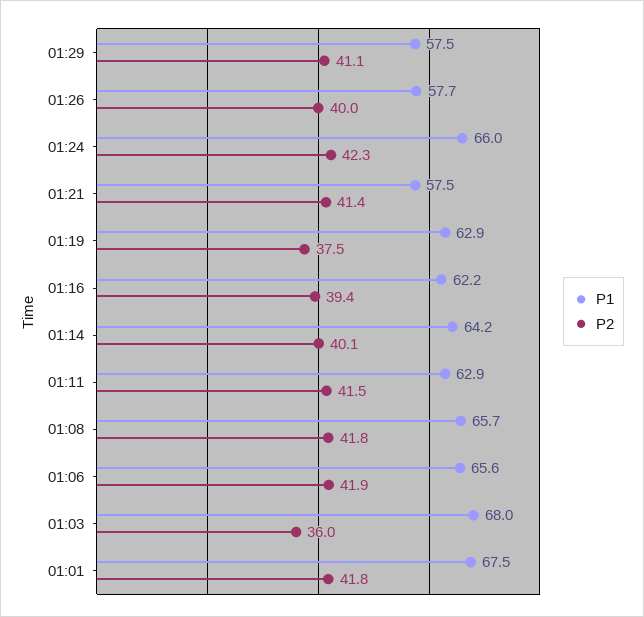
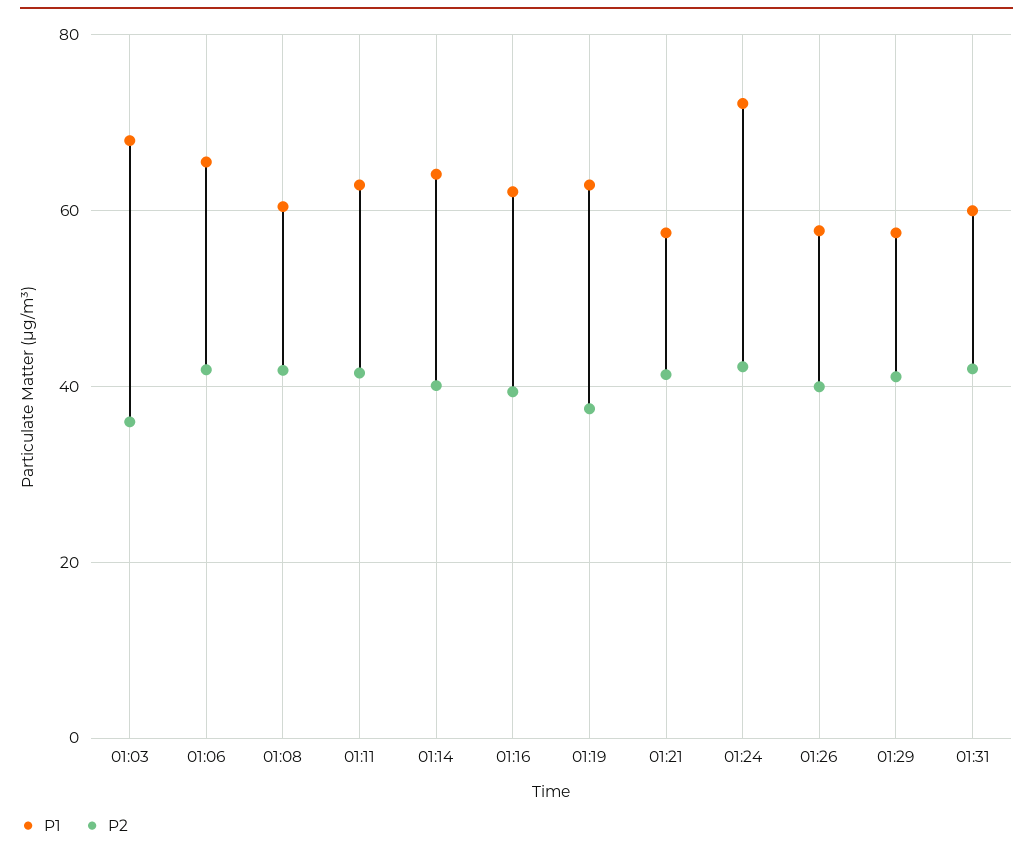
P1, 01:24: 66 -> 72
P1, 01:08: 65.7 -> 60
P1, 01:01: 67.5 -> none
P2, 01:01: 41.8 -> none
P1, 01:31: none -> 60
P2, 01:31: none -> 42

